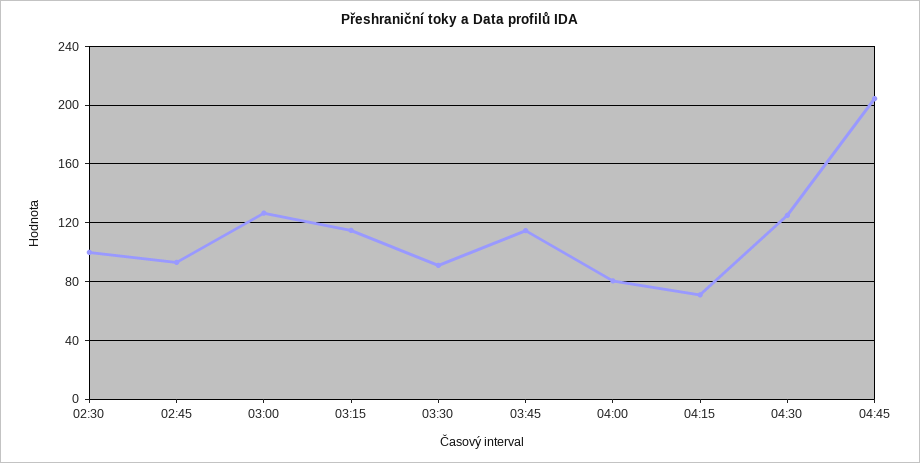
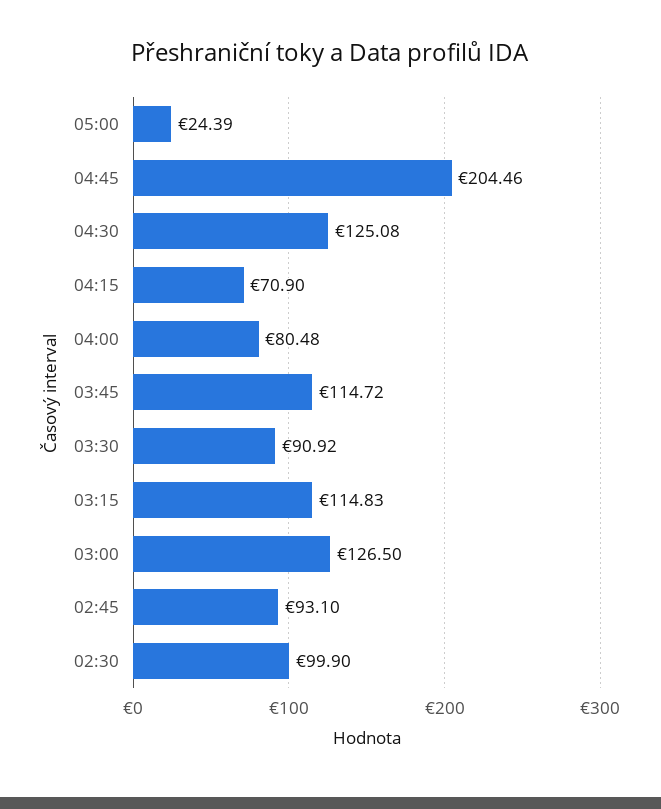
05:00: none -> 24.39

